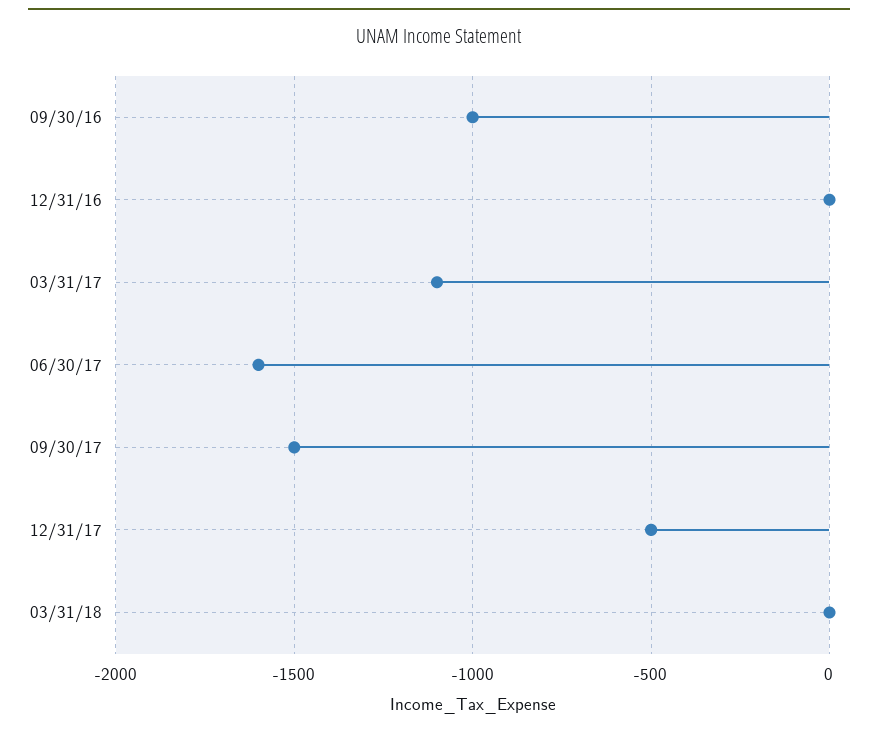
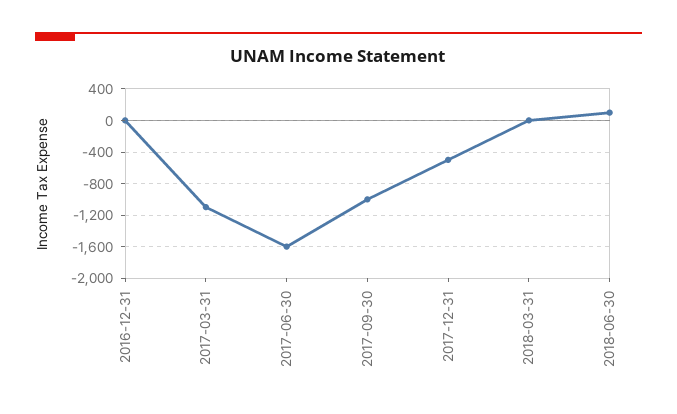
09/30/16: -1000 -> none
09/30/17: -1500 -> -1000
2018-06-30: none -> 100

